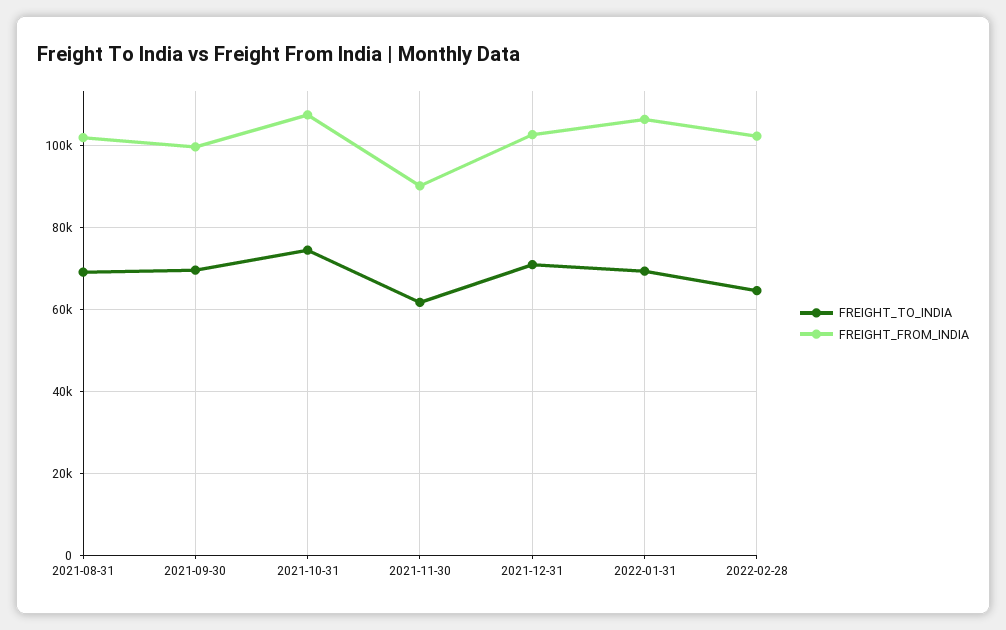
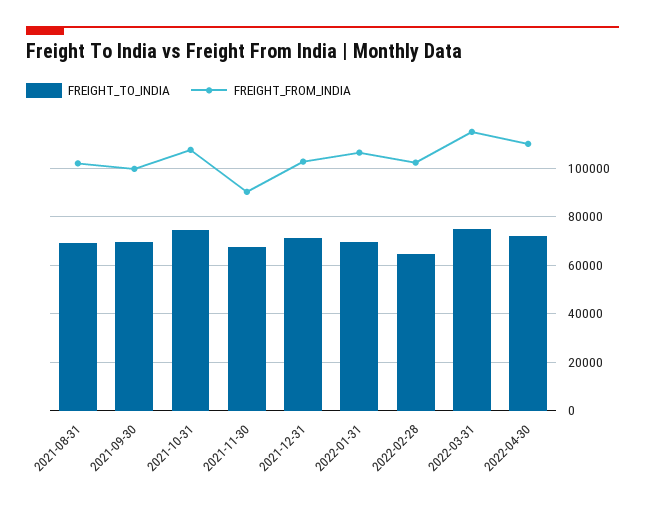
FREIGHT_TO_INDIA, 2021-11-30: 62000 -> 67500
FREIGHT_TO_INDIA, 2022-03-31: none -> 75000
FREIGHT_FROM_INDIA, 2022-03-31: none -> 115000
FREIGHT_TO_INDIA, 2022-04-30: none -> 72500
FREIGHT_FROM_INDIA, 2022-04-30: none -> 110000

